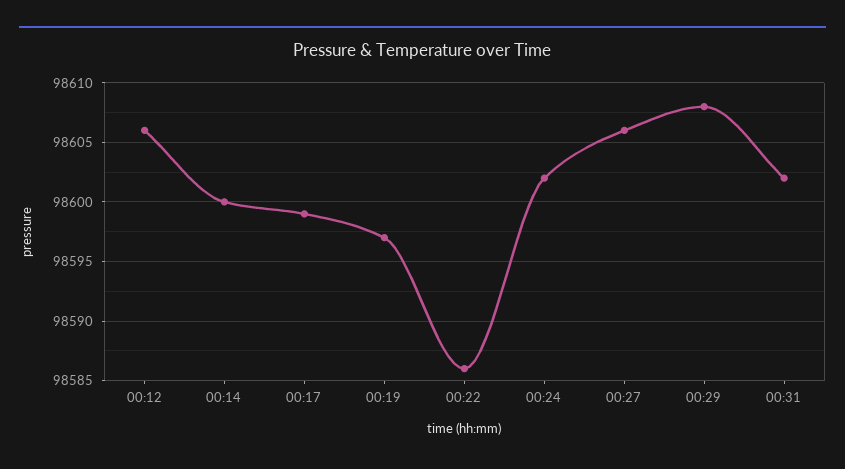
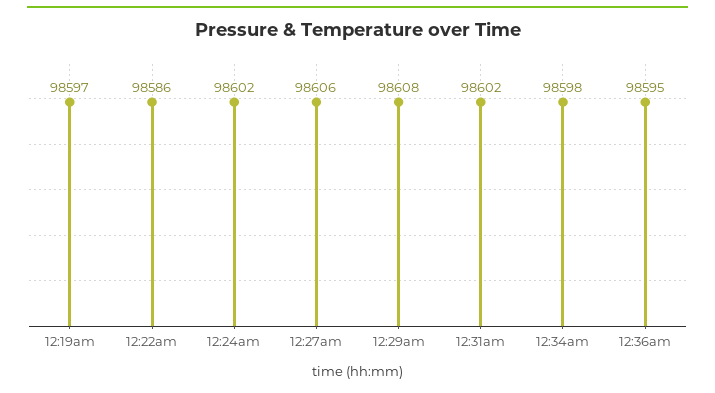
00:12: 98606 -> none
00:14: 98600 -> none
00:17: 98599 -> none
12:34am: none -> 98598
12:36am: none -> 98595

